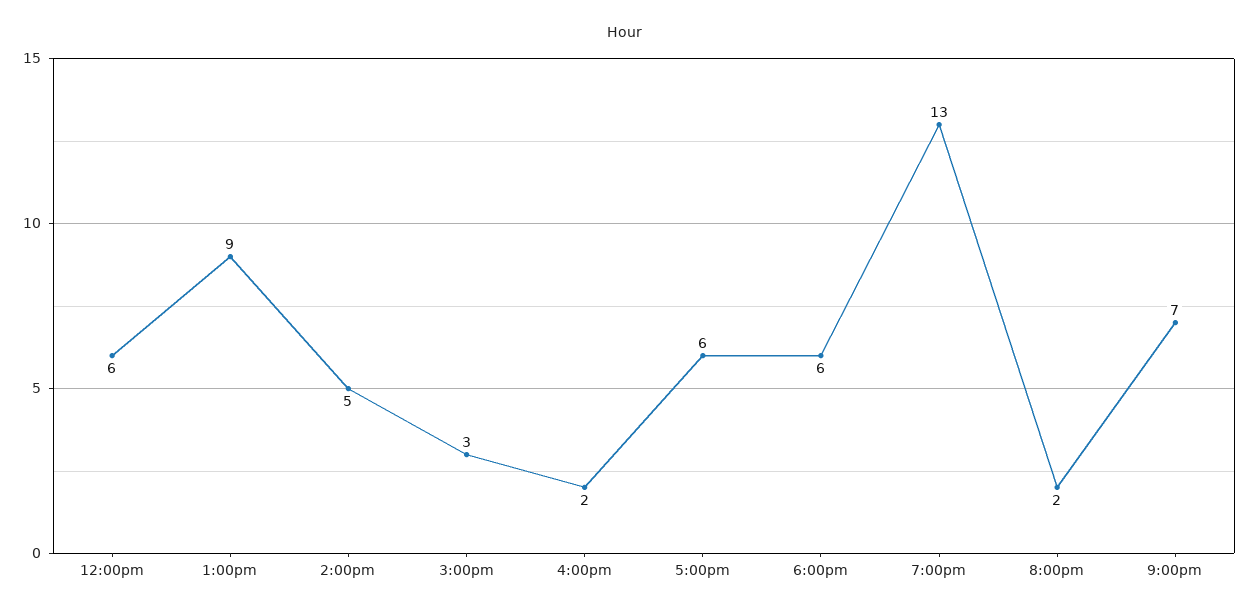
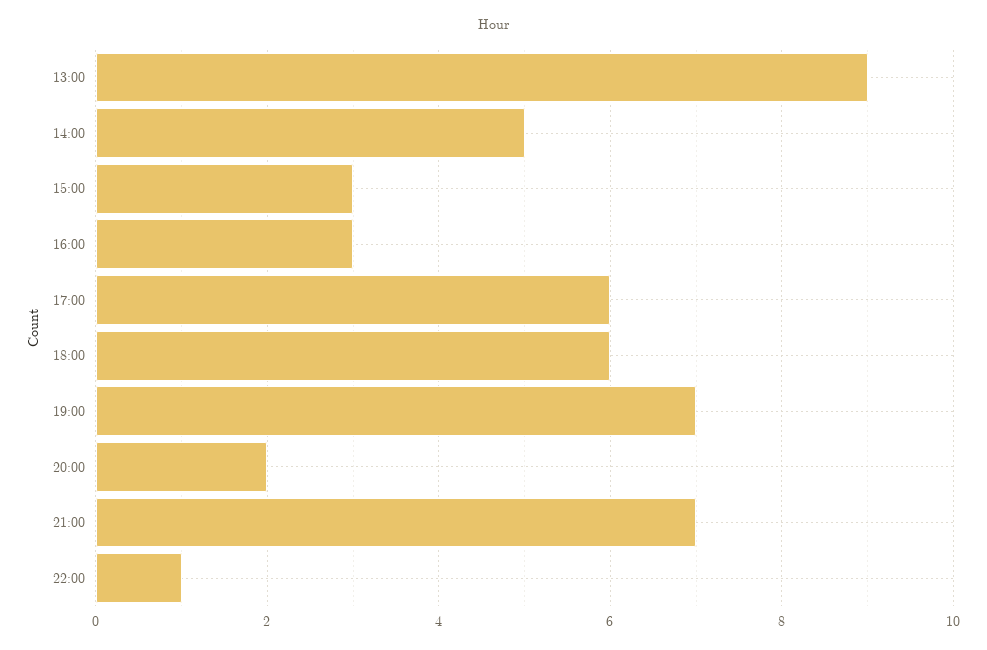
12:00pm: 6 -> none
4:00pm: 2 -> 3
7:00pm: 13 -> 7
22:00: none -> 1

